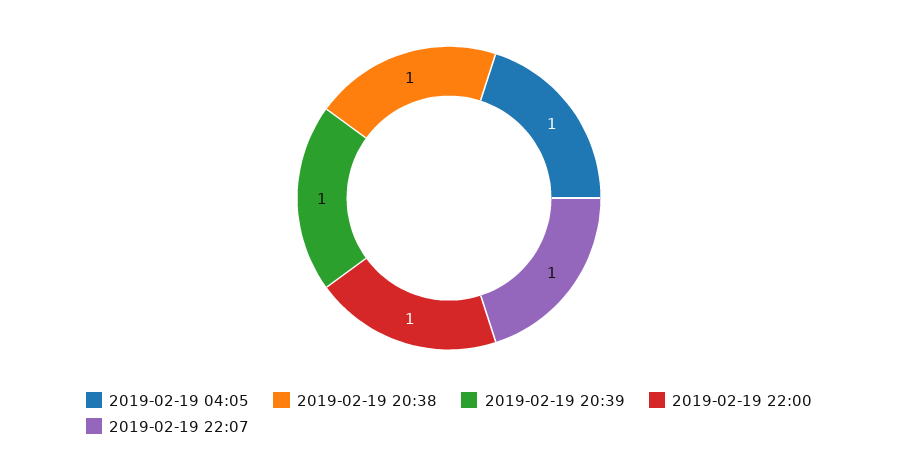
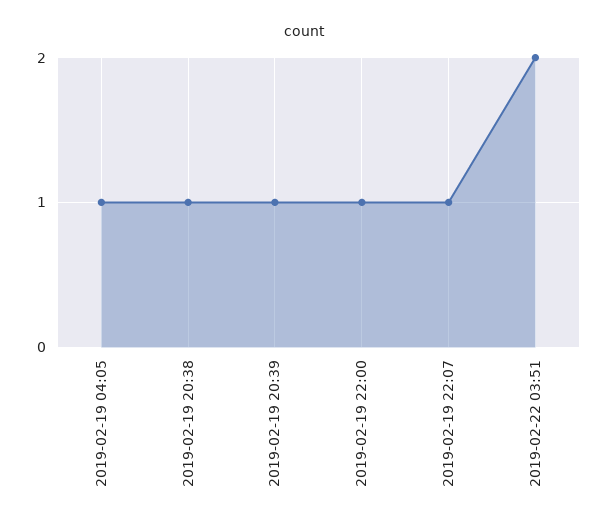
2019-02-22 03:51: none -> 2

